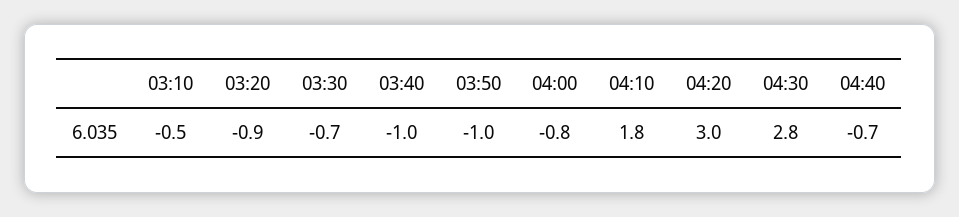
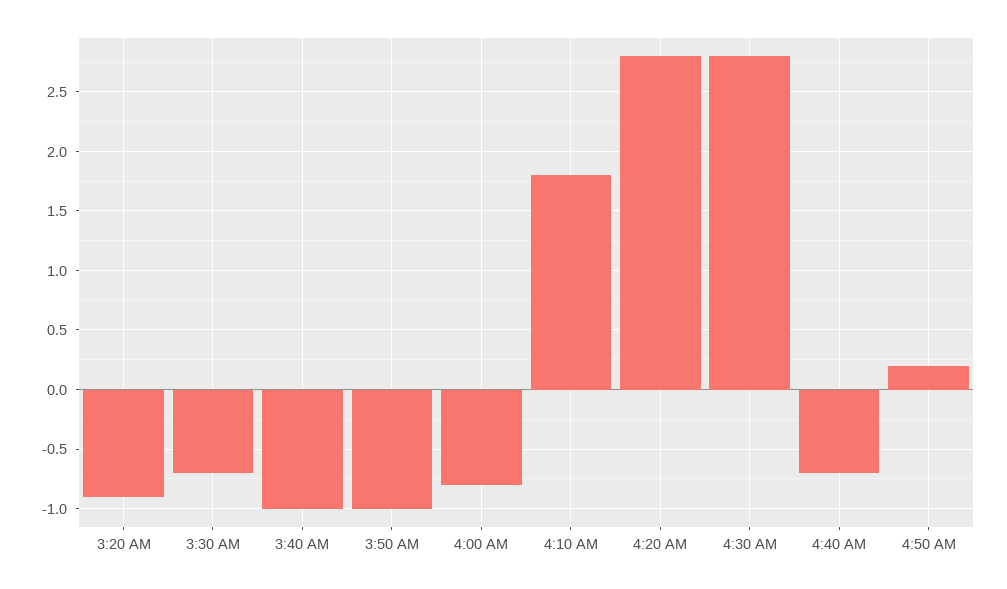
03:10: -0.5 -> none
04:20: 3 -> 2.8
4:50 AM: none -> 0.2

